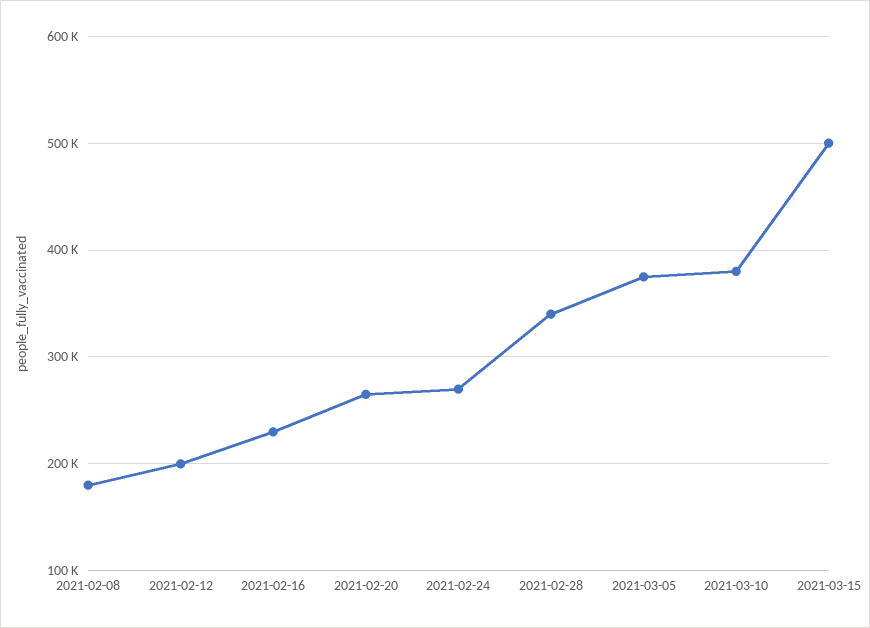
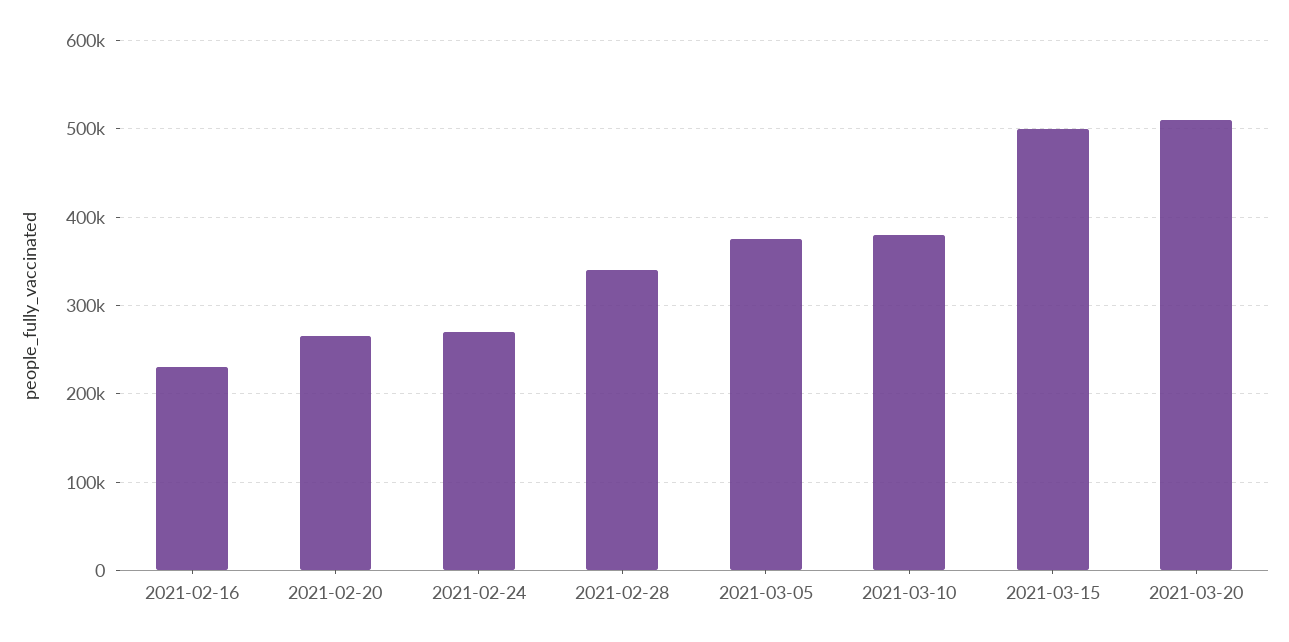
2021-02-08: 180000 -> none
2021-02-12: 200000 -> none
2021-03-20: none -> 510000

